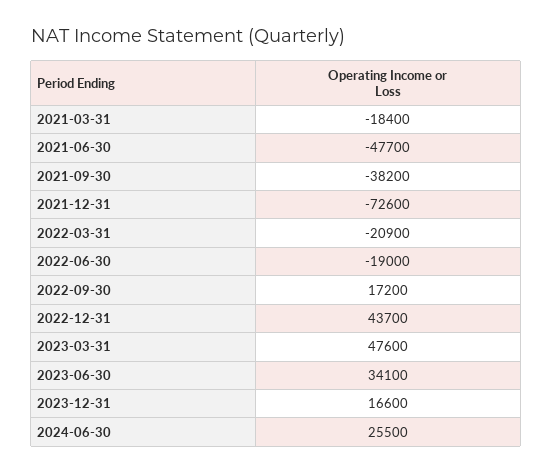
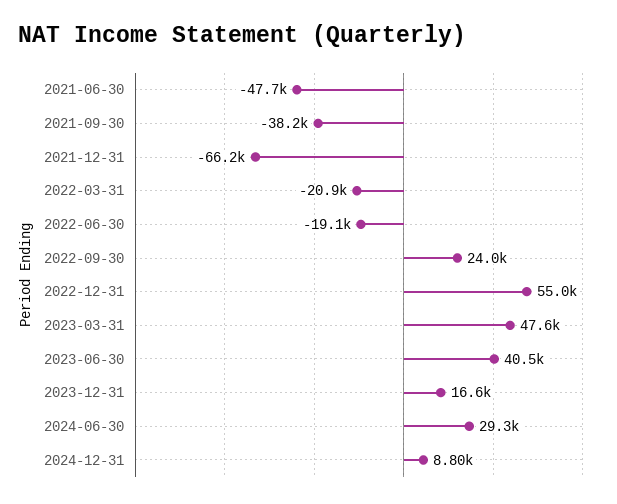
2021-03-31: -18400 -> none
2021-12-31: -72600 -> -66200
2022-06-30: -19000 -> -19100
2022-09-30: 17200 -> 24000
2022-12-31: 43700 -> 55000
2023-06-30: 34100 -> 40500
2024-06-30: 25500 -> 29300
2024-12-31: none -> 8800

